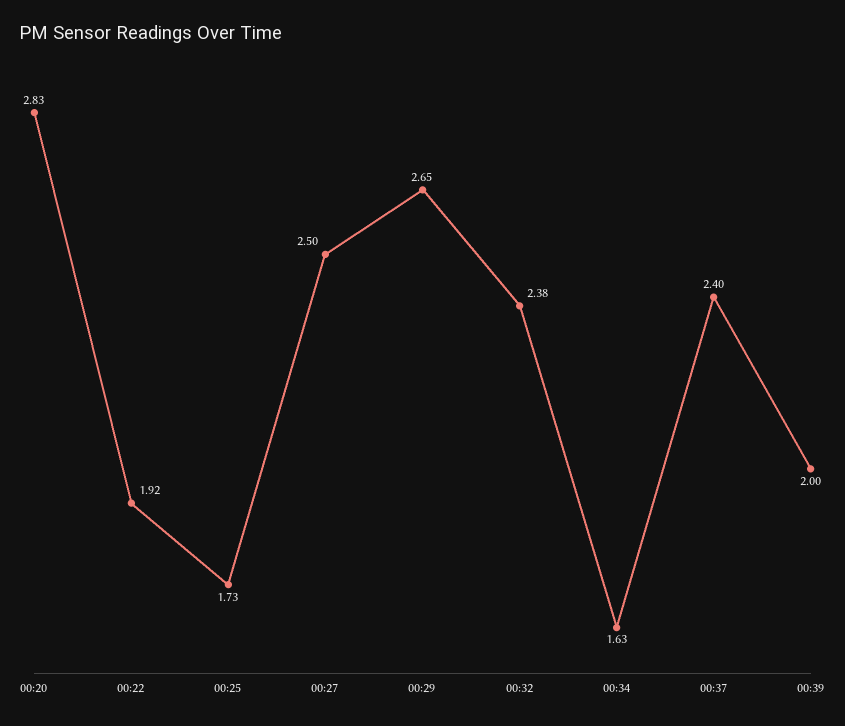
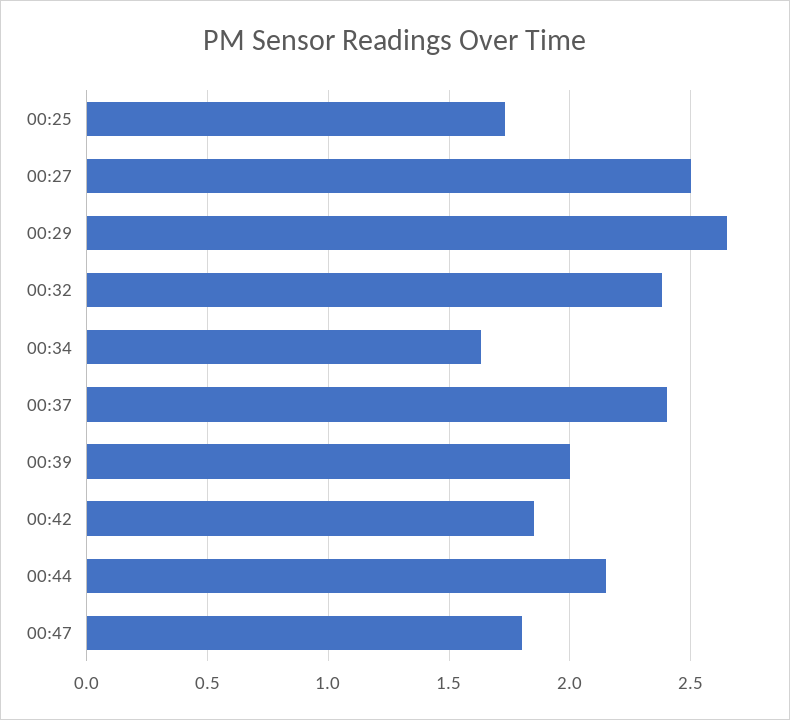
00:20: 2.83 -> none
00:22: 1.92 -> none
00:42: none -> 1.85
00:44: none -> 2.15
00:47: none -> 1.8

